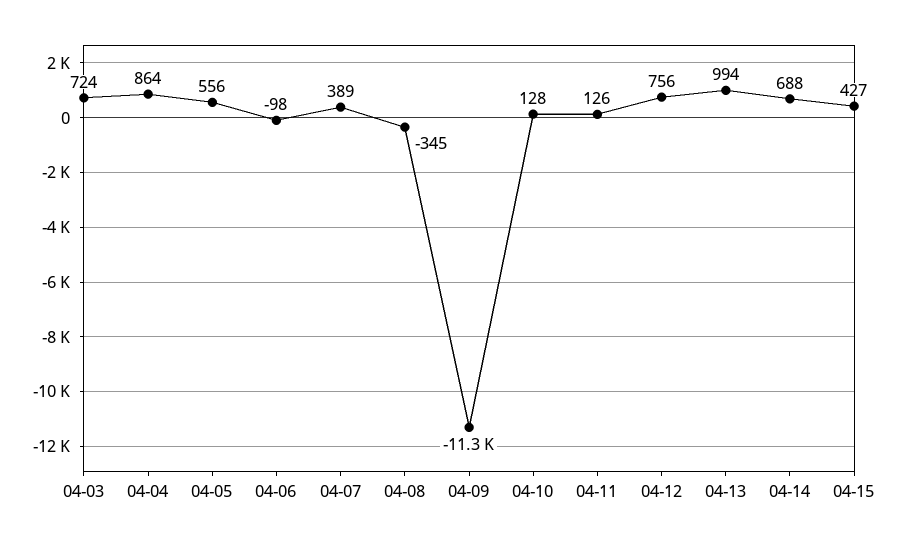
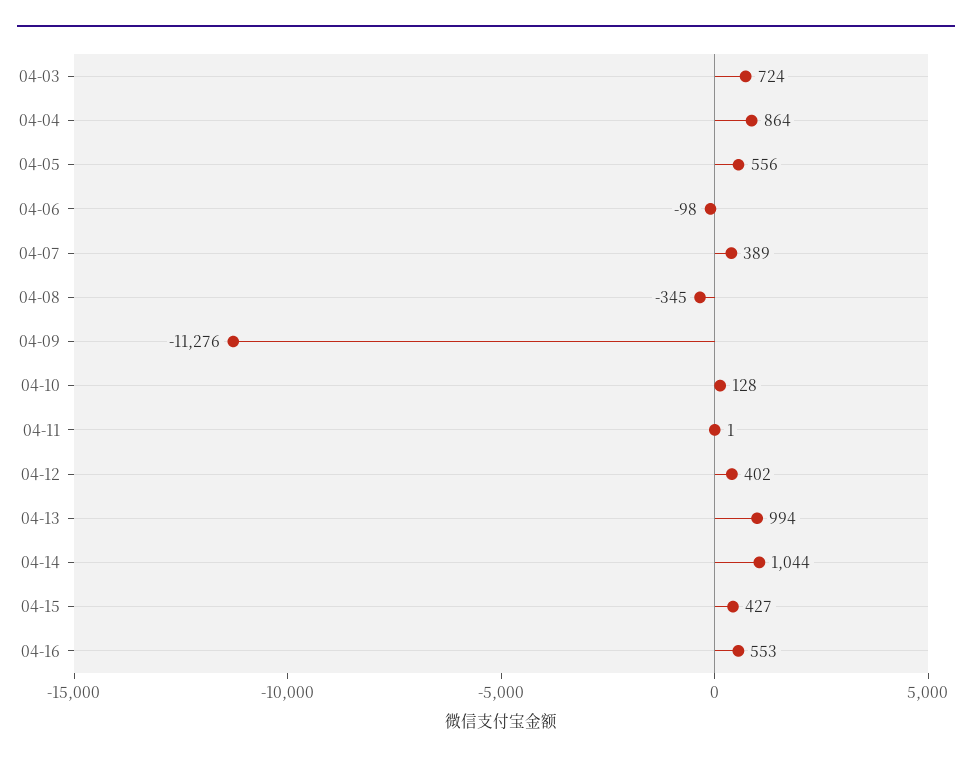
04-11: 126 -> 1
04-12: 756 -> 402
04-14: 688 -> 1044
04-16: none -> 553

